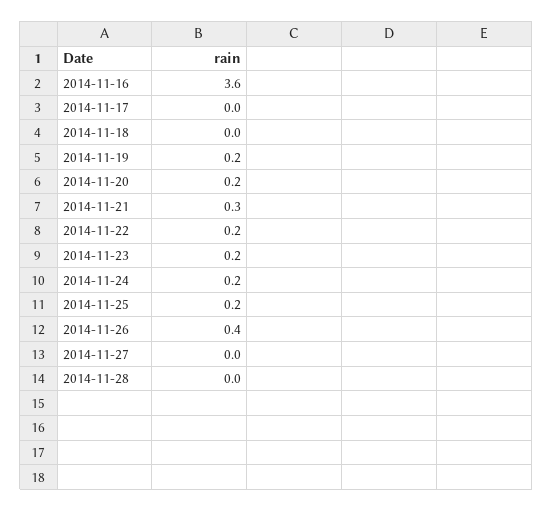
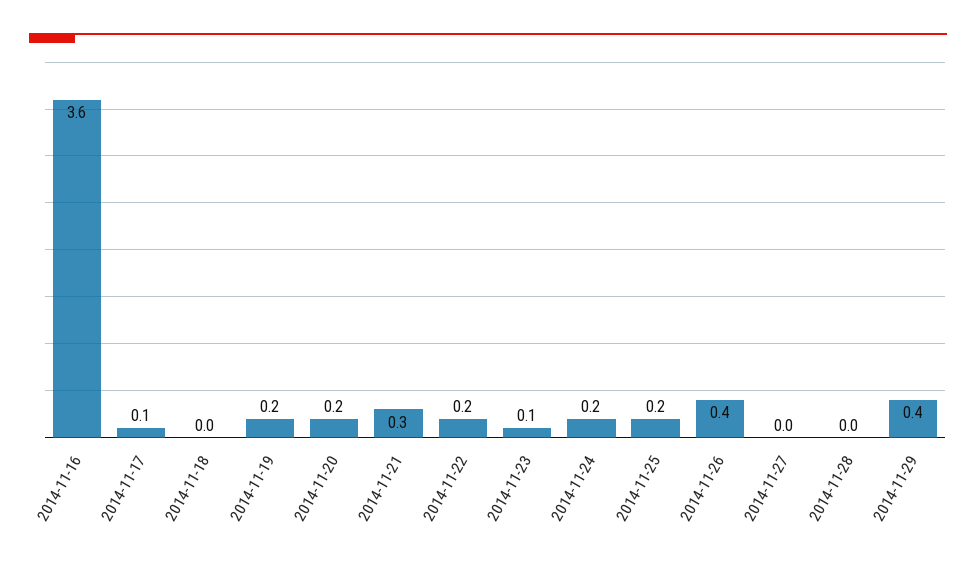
2014-11-17: 0 -> 0.1
2014-11-23: 0.2 -> 0.1
2014-11-29: none -> 0.4

